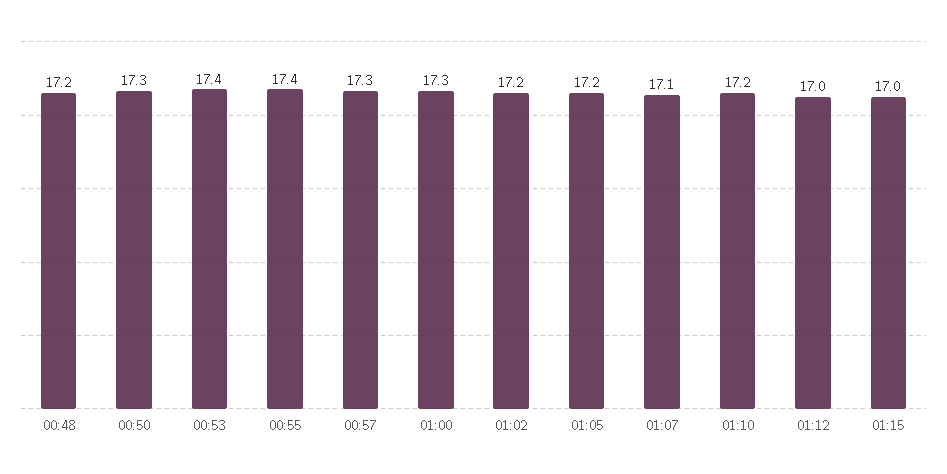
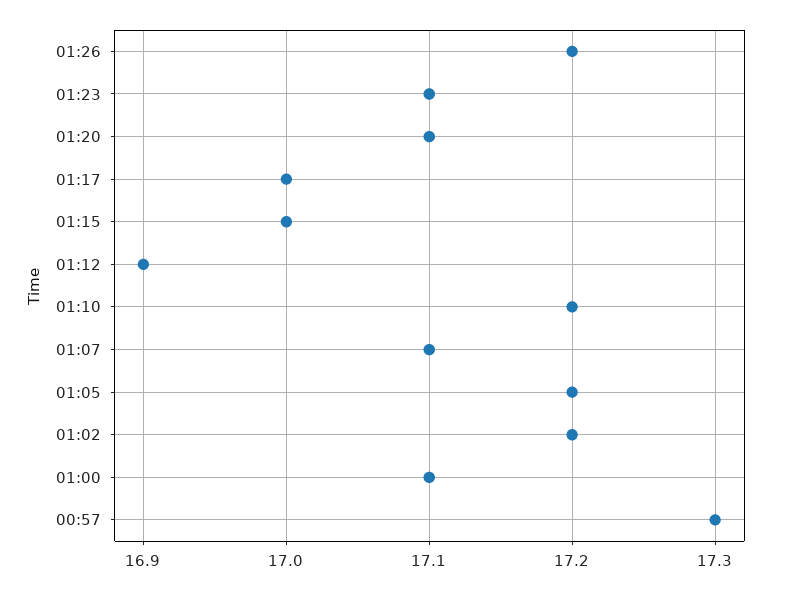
00:48: 17.2 -> none
00:50: 17.3 -> none
00:53: 17.4 -> none
00:55: 17.4 -> none
01:00: 17.3 -> 17.1
01:12: 17 -> 16.9
01:26: none -> 17.2
01:23: none -> 17.1
01:20: none -> 17.1
01:17: none -> 17

